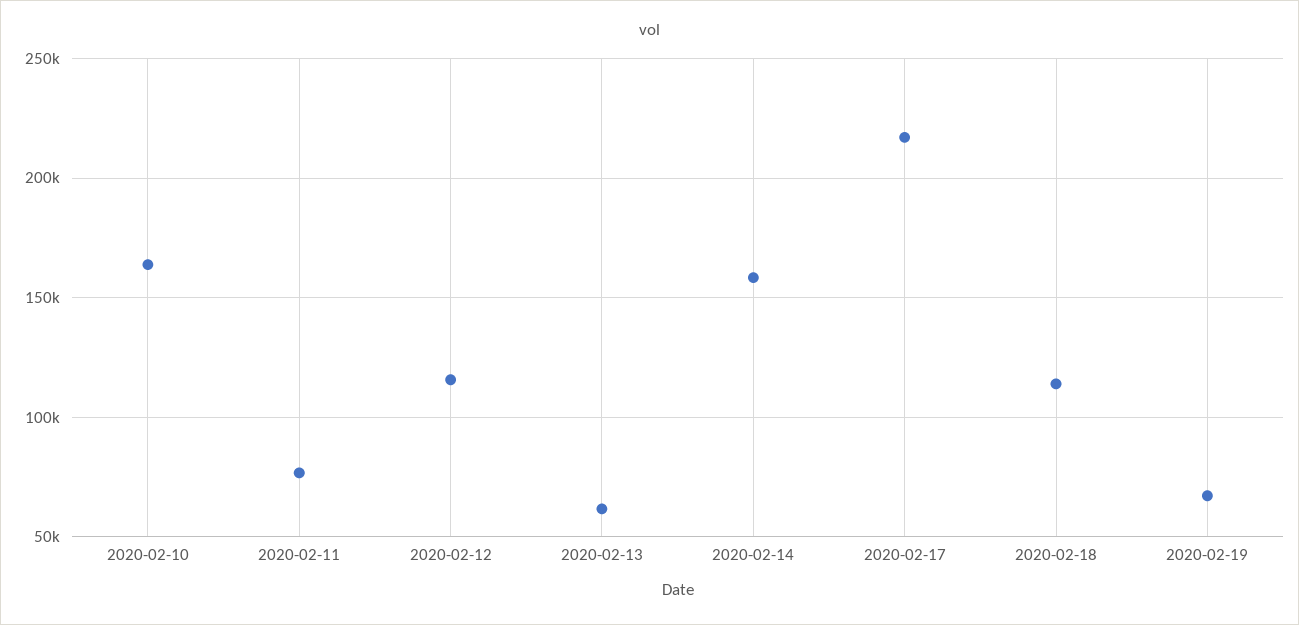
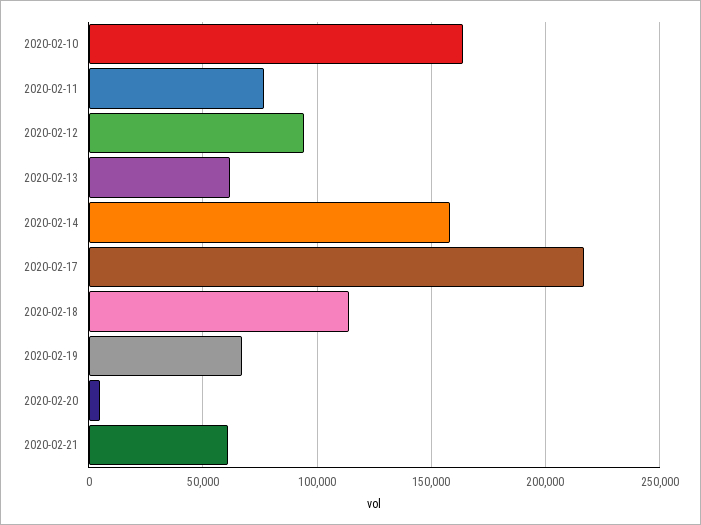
2020-02-12: 115000 -> 95000
2020-02-20: none -> 5000
2020-02-21: none -> 60000

